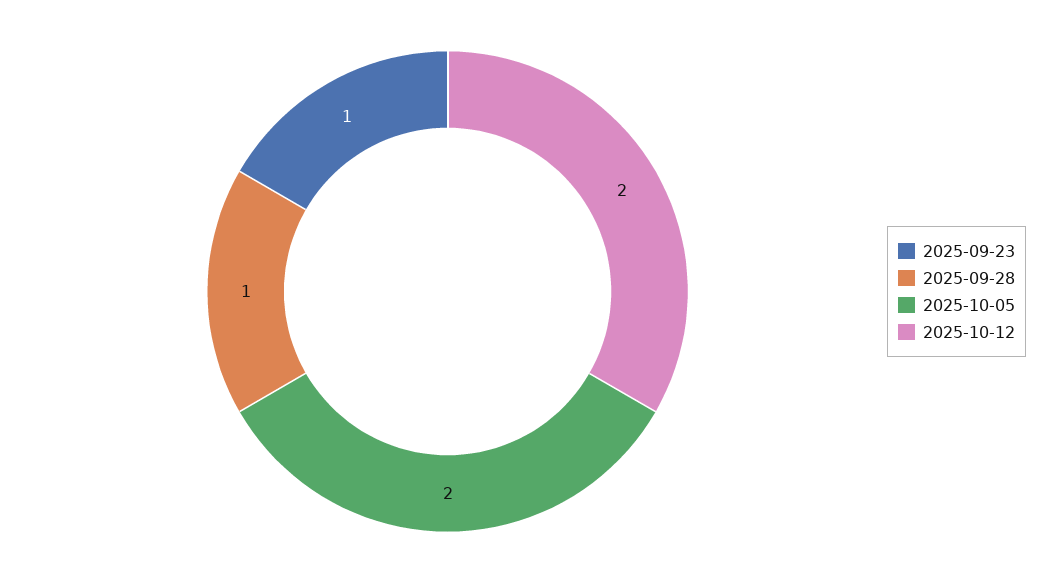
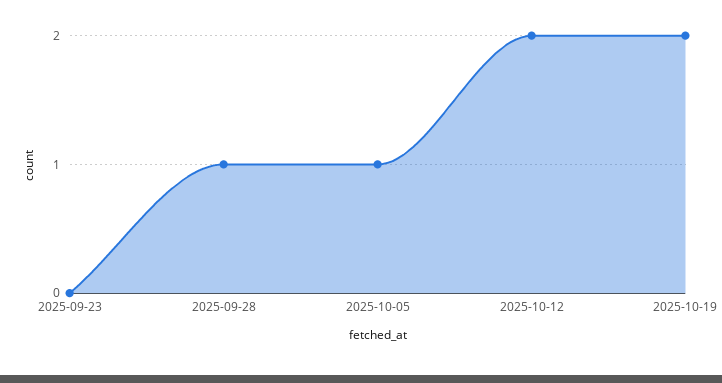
2025-09-23: 1 -> 0
2025-10-05: 2 -> 1
2025-10-19: none -> 2

